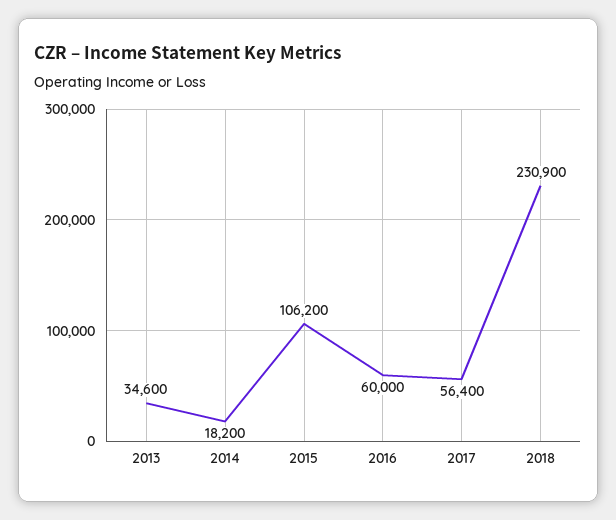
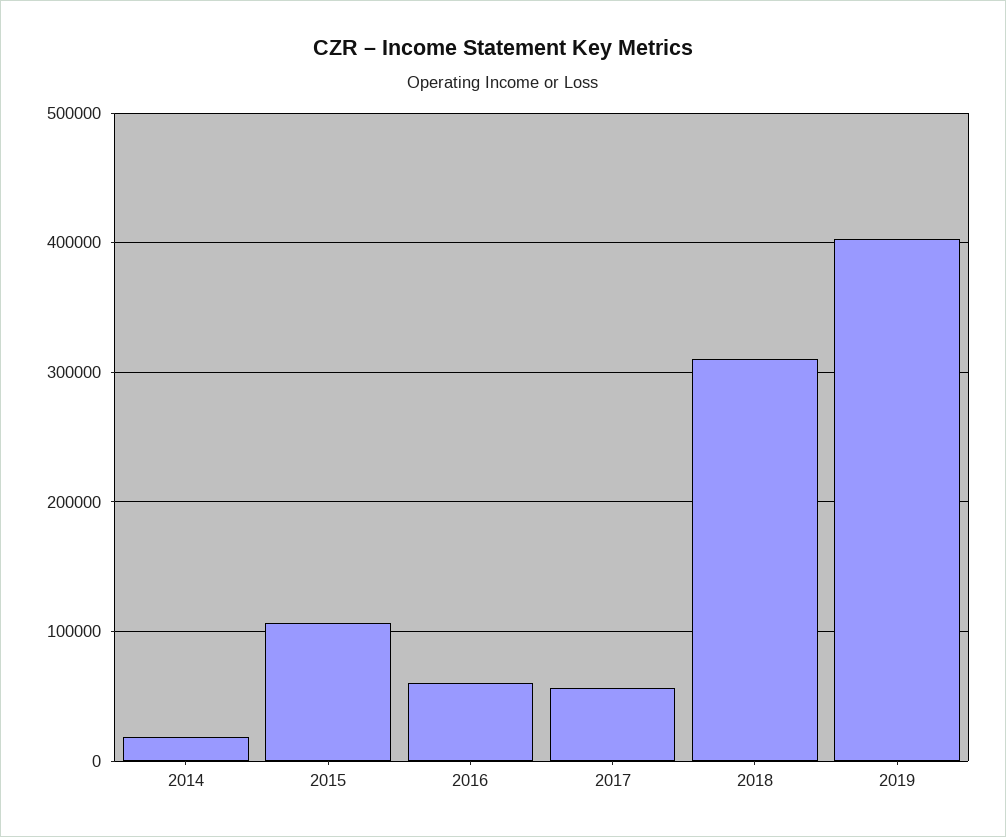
2013: 34600 -> none
2018: 230900 -> 310000
2019: none -> 400000

